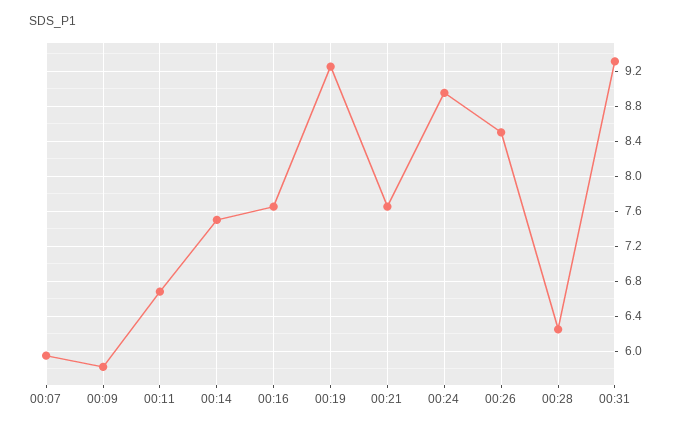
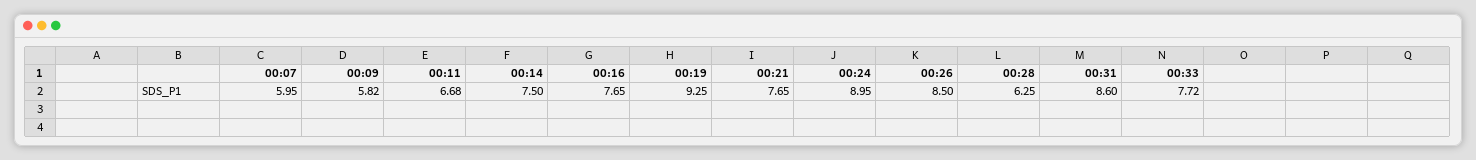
00:31: 9.3 -> 8.6
00:33: none -> 7.72

